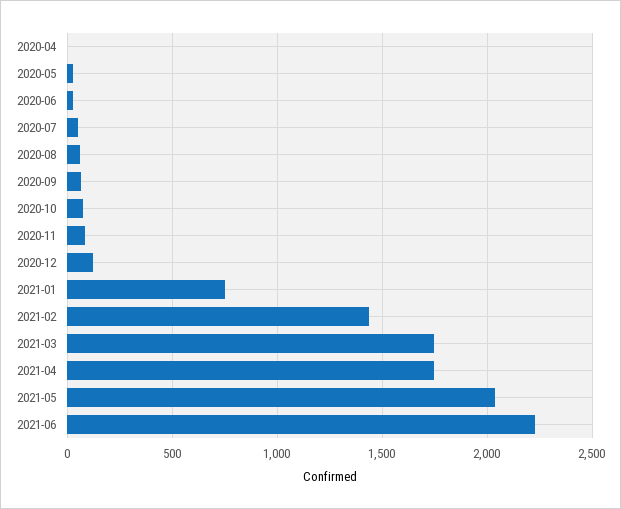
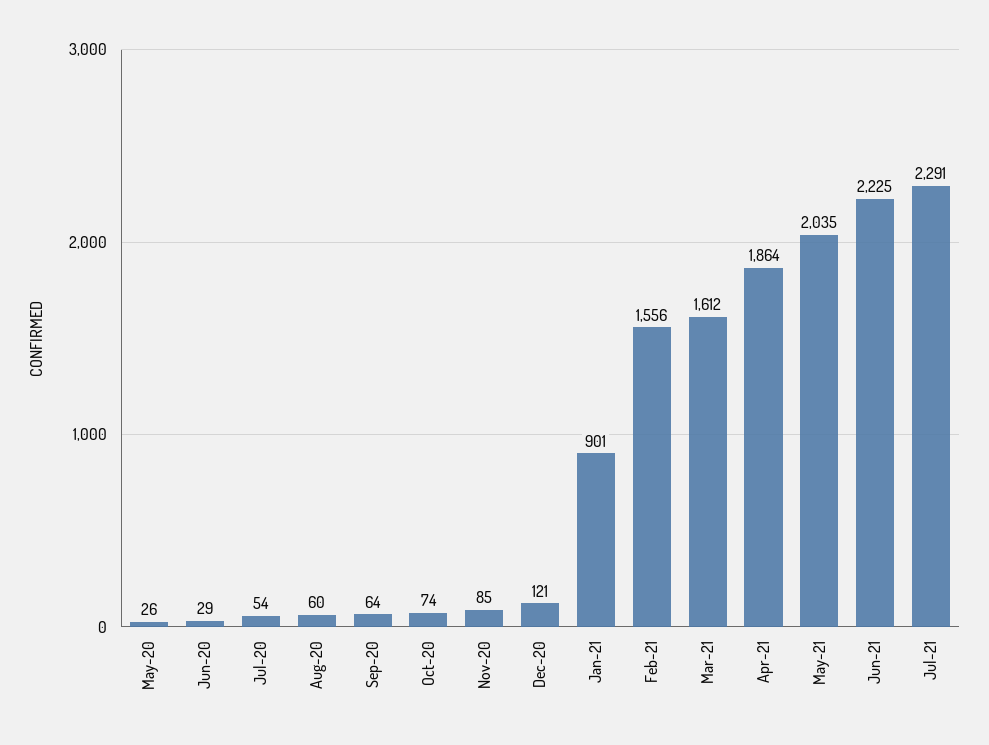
2020-04: 0 -> none
2021-01: 750 -> 901
2021-02: 1450 -> 1556
2021-03: 1750 -> 1612
2021-04: 1750 -> 1864
Jul-21: none -> 2291

